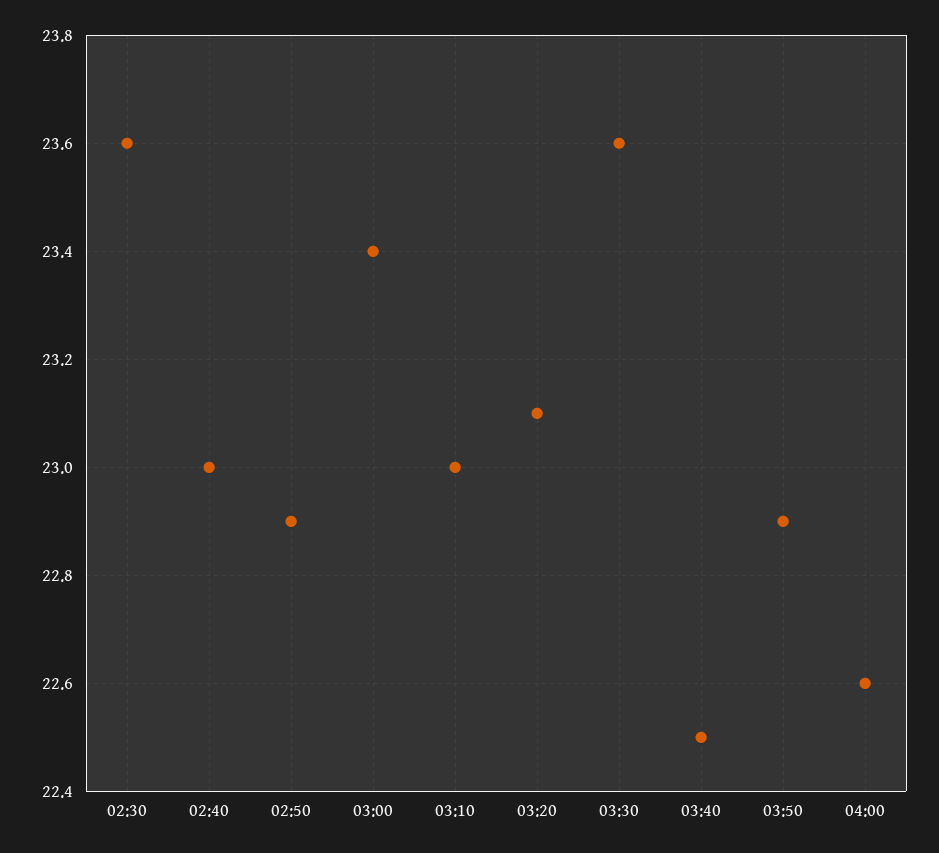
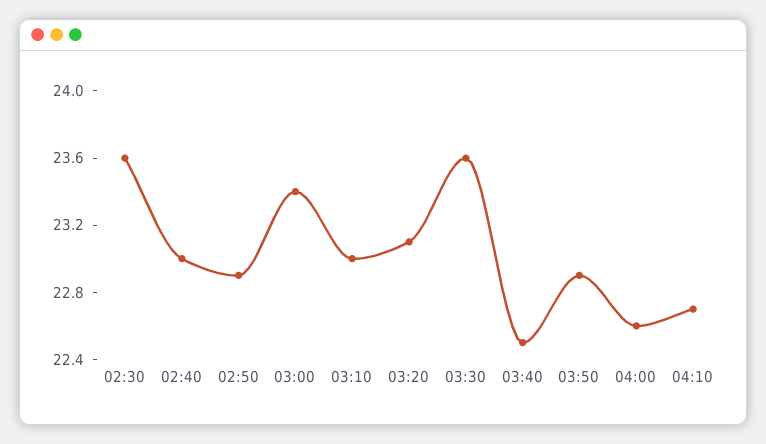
04:10: none -> 22.7

